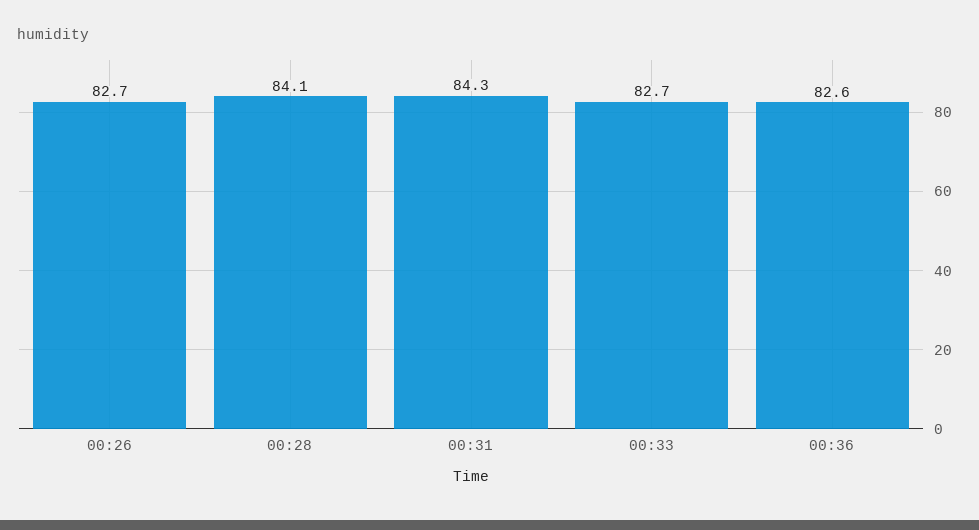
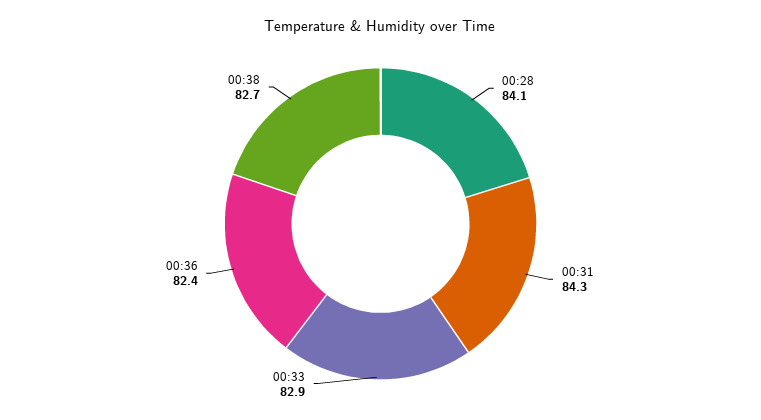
00:26: 82.7 -> none
00:33: 82.7 -> 82.9
00:36: 82.6 -> 82.4
00:38: none -> 82.7

